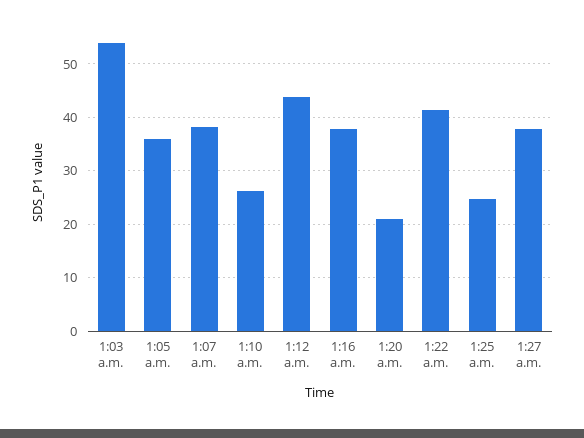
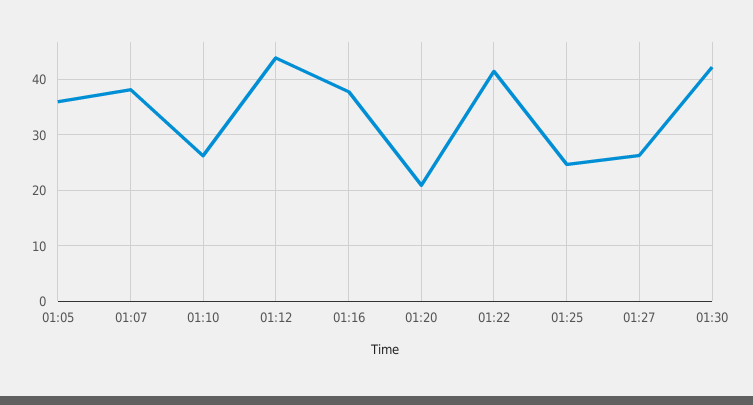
1:03 a.m.: 54 -> none
1:27 a.m.: 38 -> 26
01:30: none -> 42

